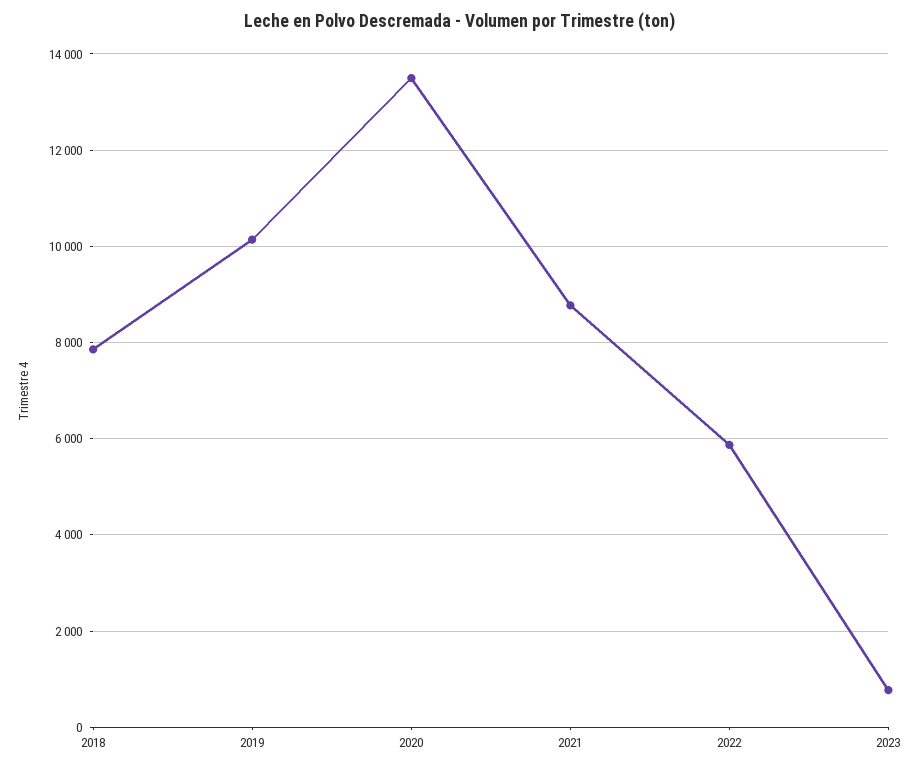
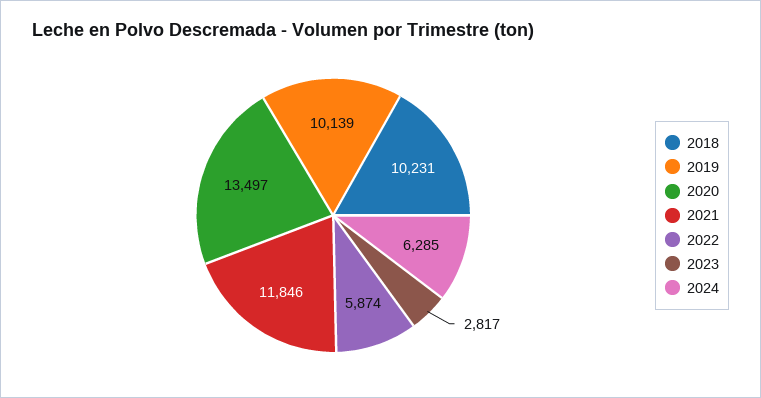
2018: 7800 -> 10231
2021: 8800 -> 11846
2023: 800 -> 2817
2024: none -> 6285

